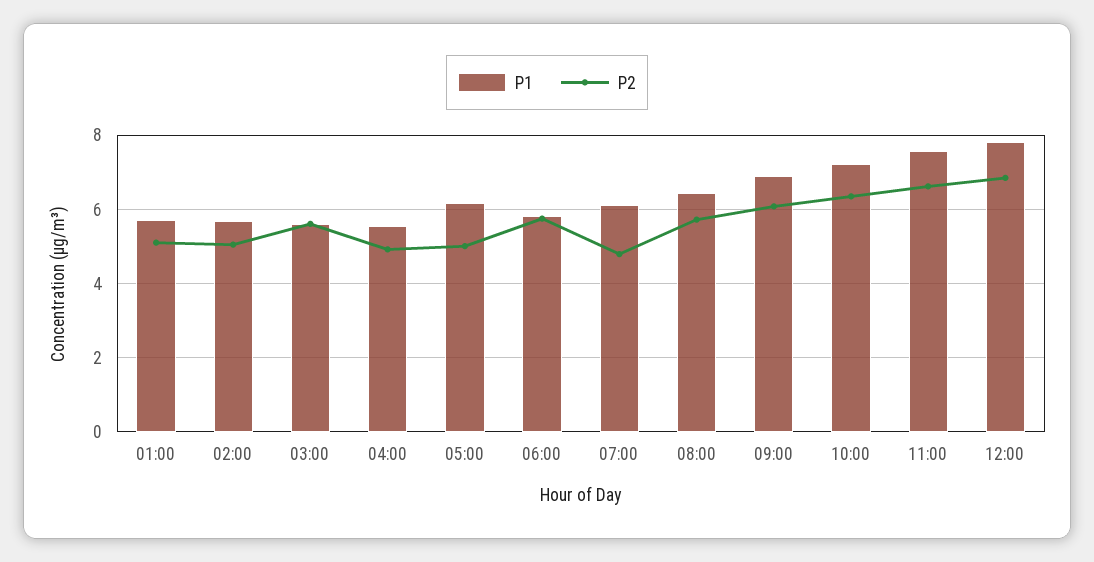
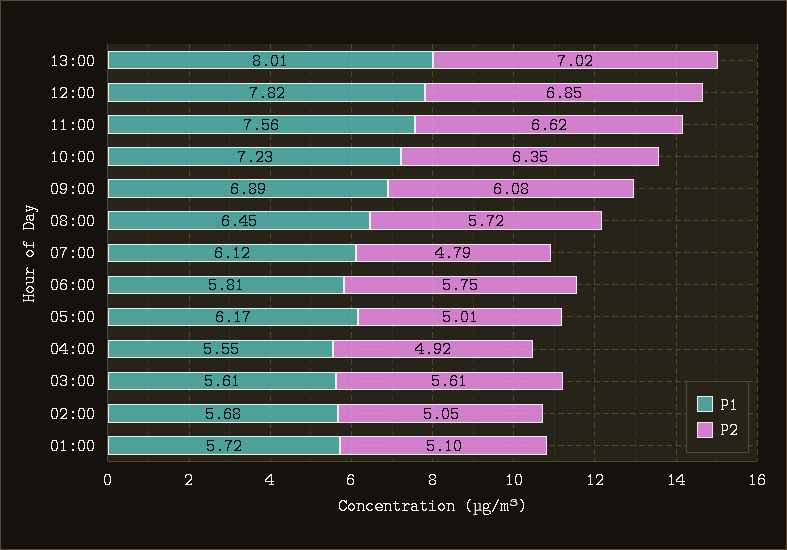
P1, 13:00: none -> 8.01
P2, 13:00: none -> 7.02

